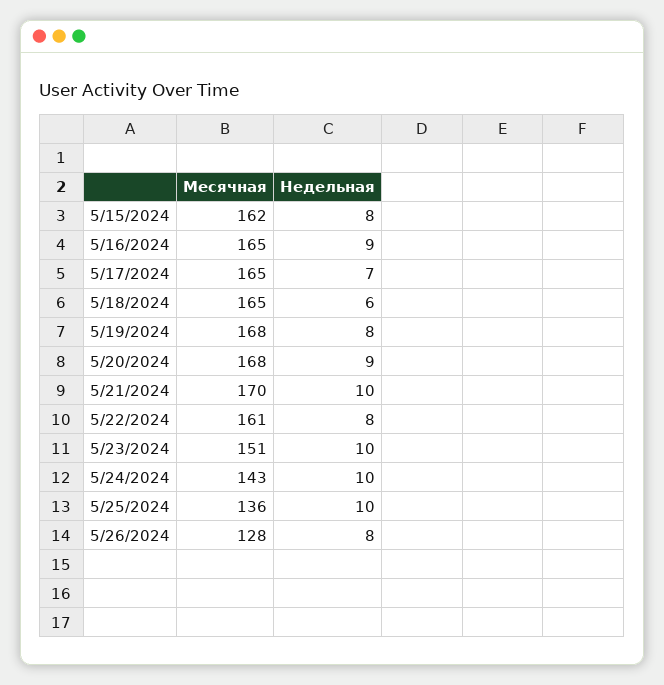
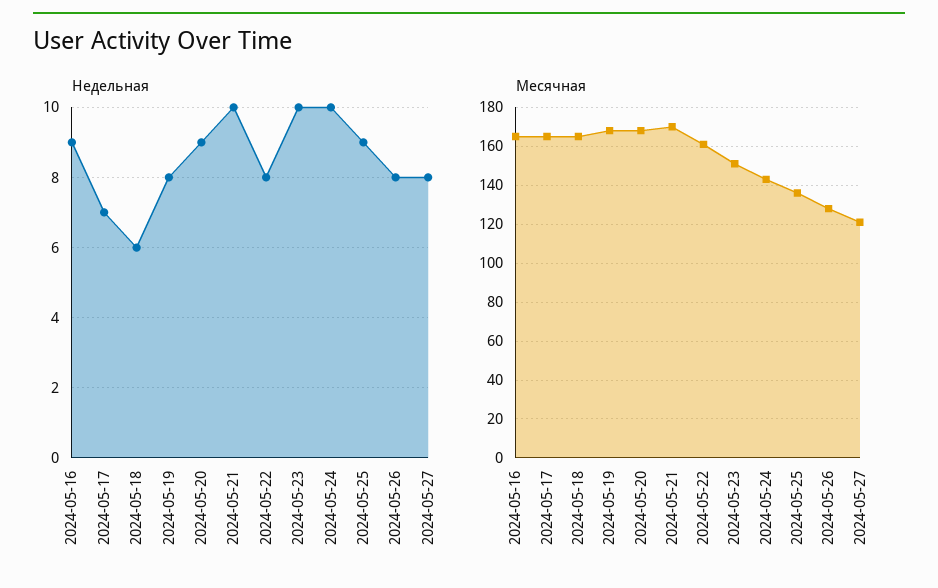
Месячная, 5/15/2024: 162 -> none
Недельная, 5/15/2024: 8 -> none
Недельная, 5/25/2024: 10 -> 9
Недельная, 2024-05-27: none -> 8
Месячная, 2024-05-27: none -> 120

